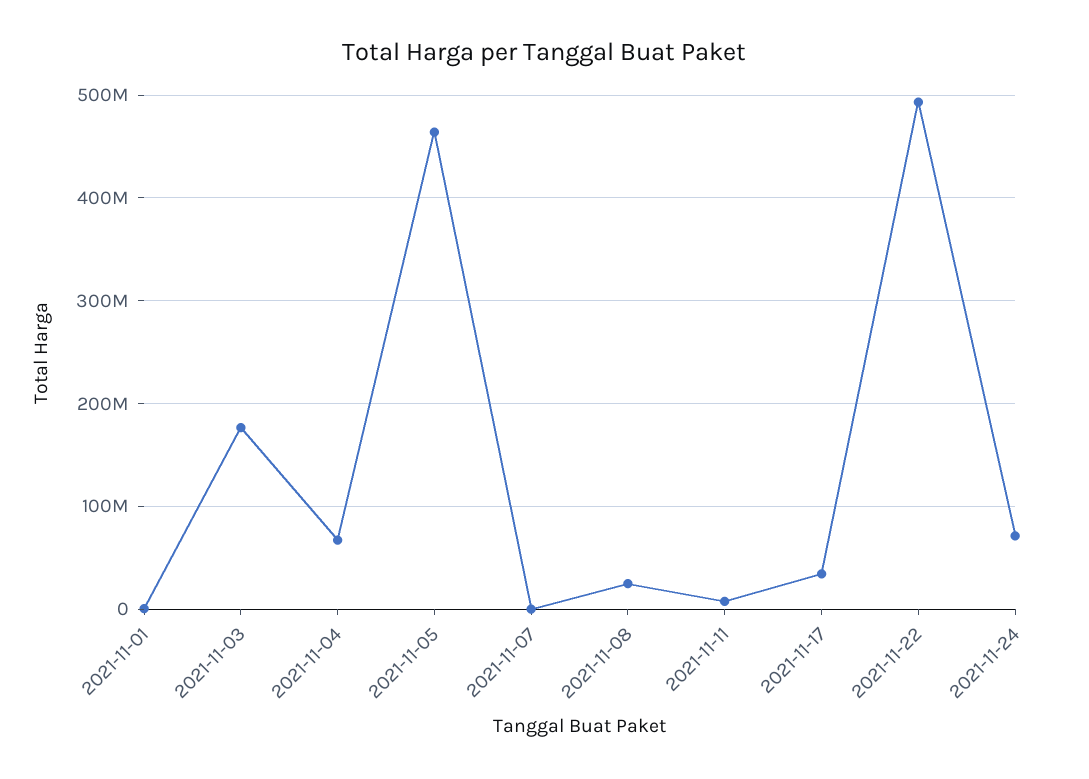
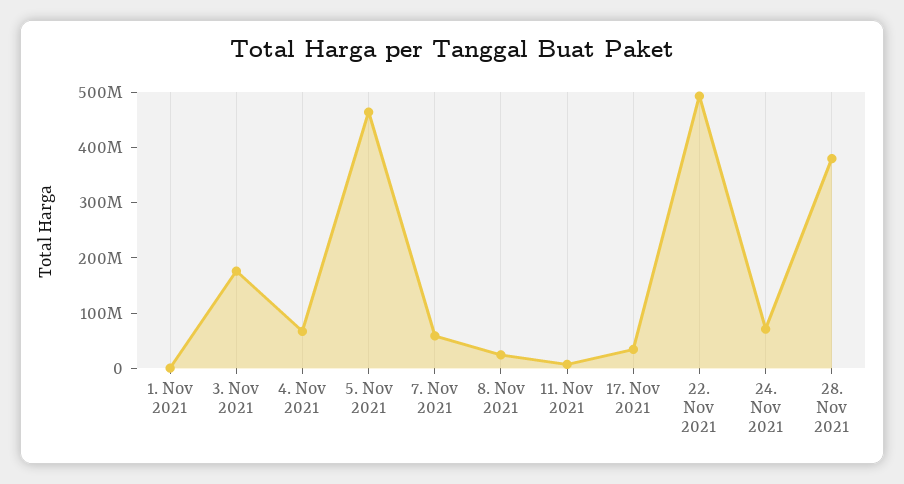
2021-11-07: 0 -> 60000000
28. Nov 2021: none -> 380000000

